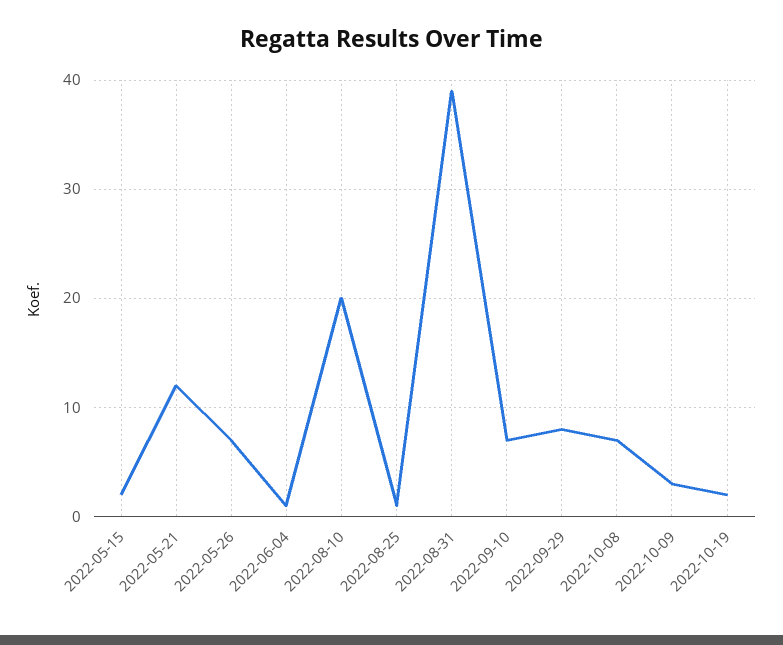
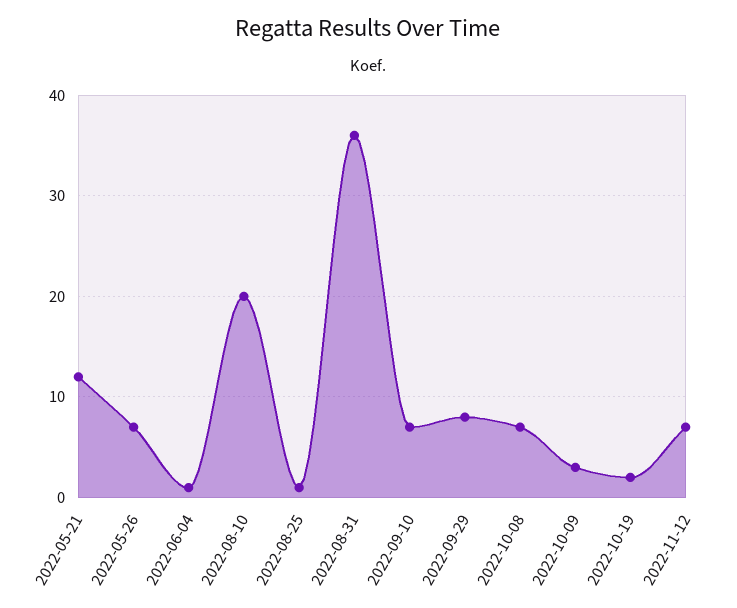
2022-05-15: 2 -> none
2022-08-31: 39 -> 36
2022-11-12: none -> 7

